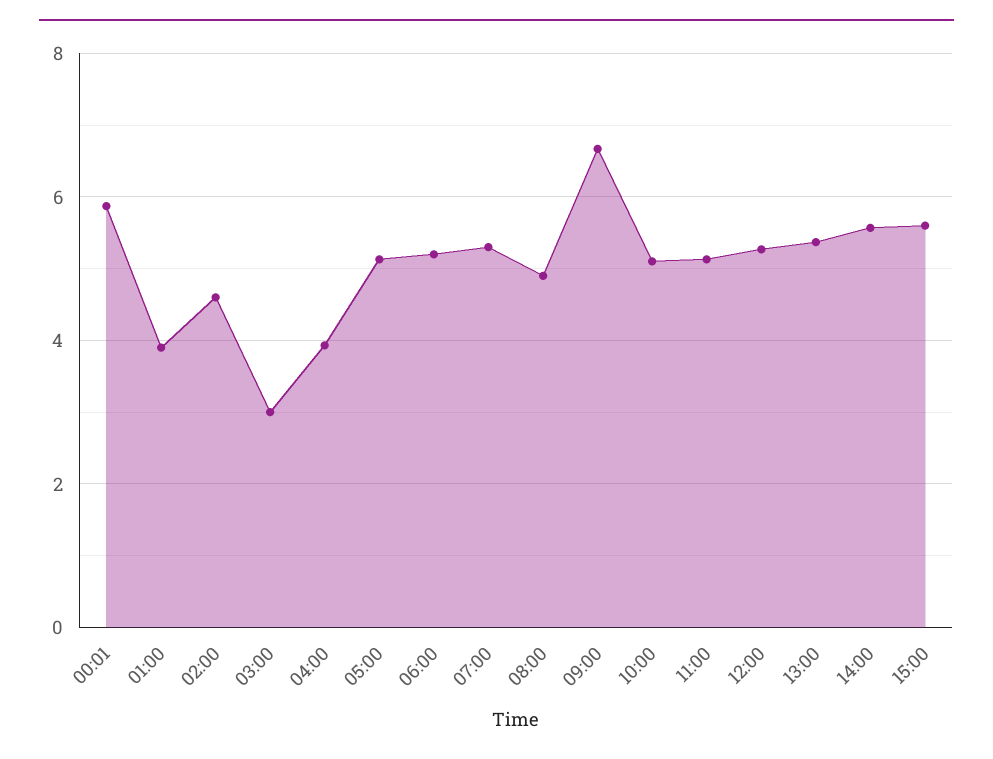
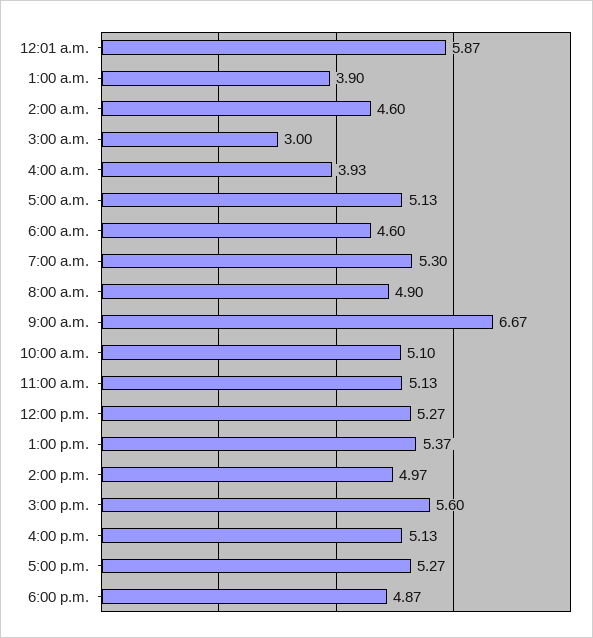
06:00: 5.2 -> 4.6
14:00: 5.6 -> 4.97
4:00 p.m.: none -> 5.13
5:00 p.m.: none -> 5.27
6:00 p.m.: none -> 4.87

